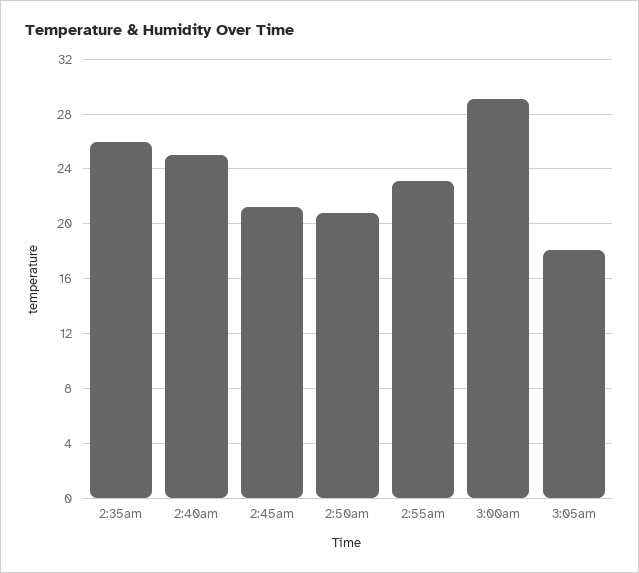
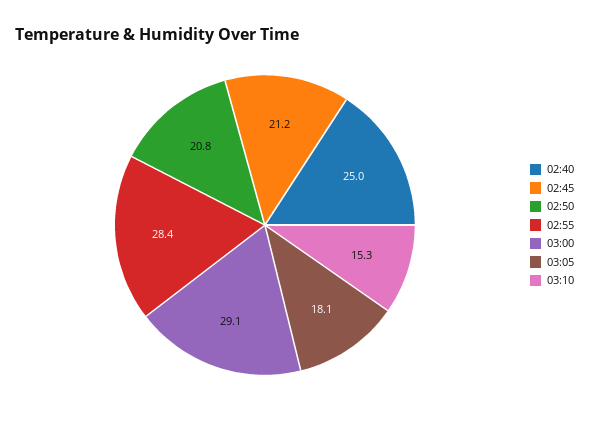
2:35am: 26 -> none
2:55am: 23 -> 28.4
03:10: none -> 15.3

